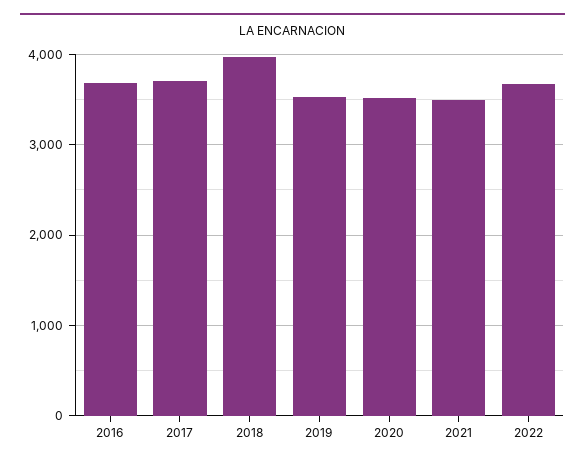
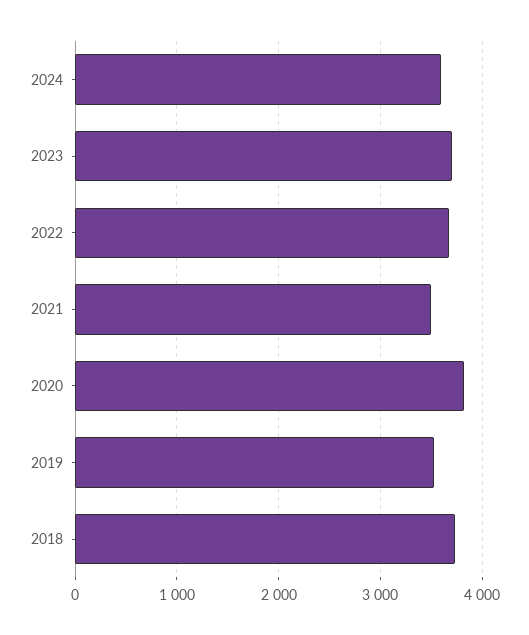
2016: 3700 -> none
2017: 3700 -> none
2018: 4000 -> 3700
2020: 3500 -> 3800
2024: none -> 3600
2023: none -> 3700

